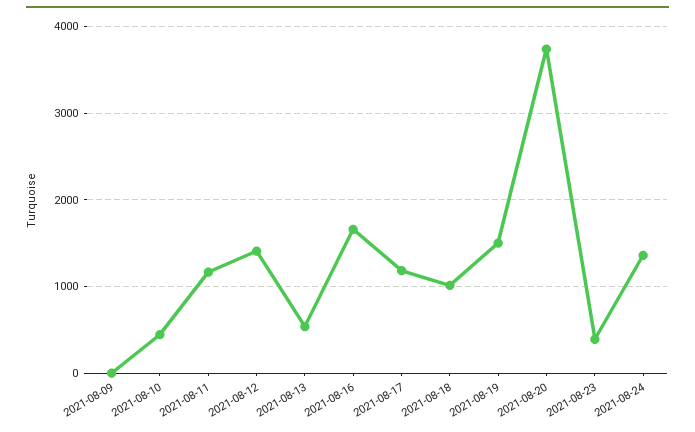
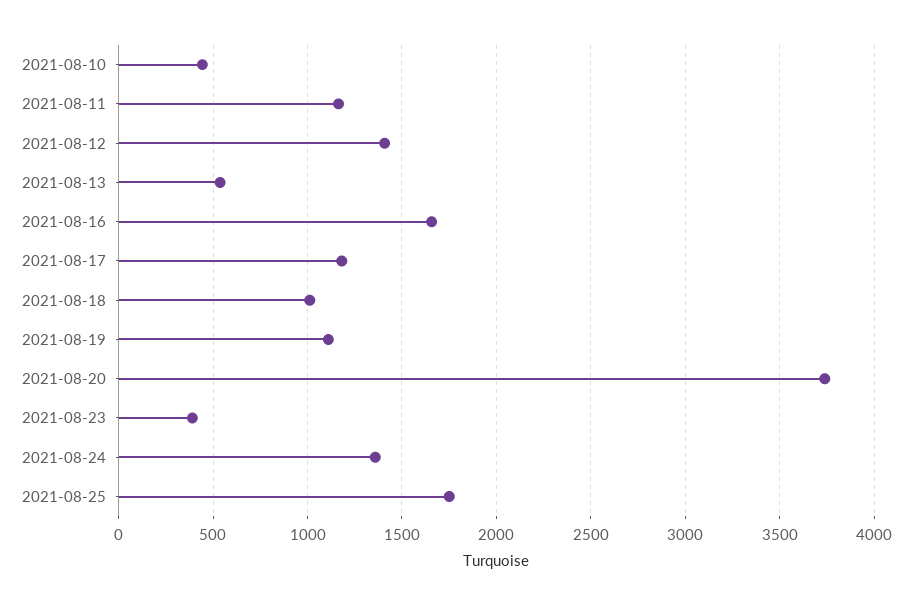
2021-08-09: 0 -> none
2021-08-19: 1500 -> 1100
2021-08-25: none -> 1750

